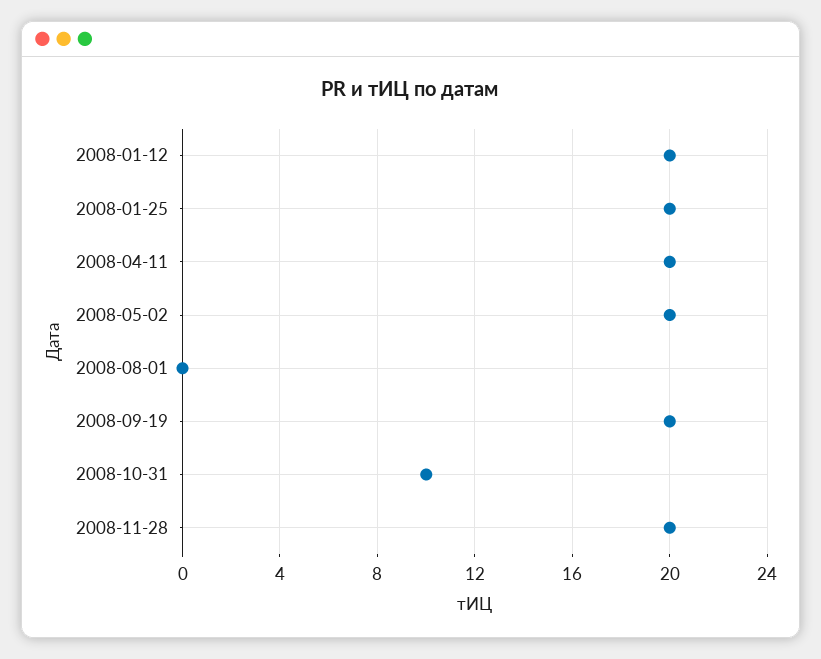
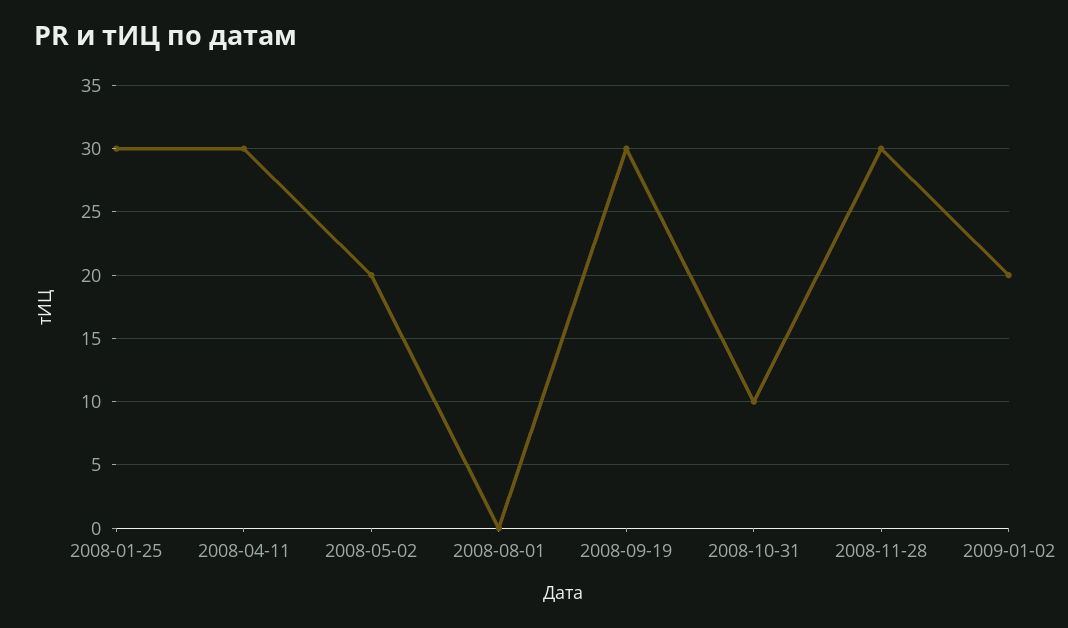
2008-01-12: 20 -> none
2008-01-25: 20 -> 30
2008-04-11: 20 -> 30
2008-09-19: 20 -> 30
2008-11-28: 20 -> 30
2009-01-02: none -> 20

